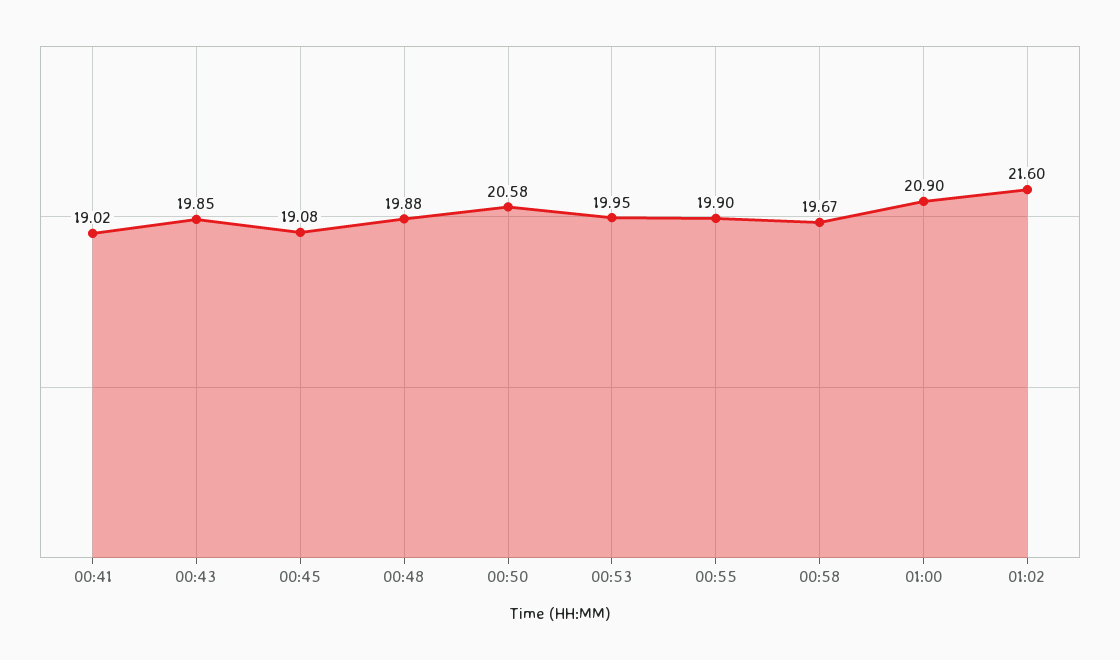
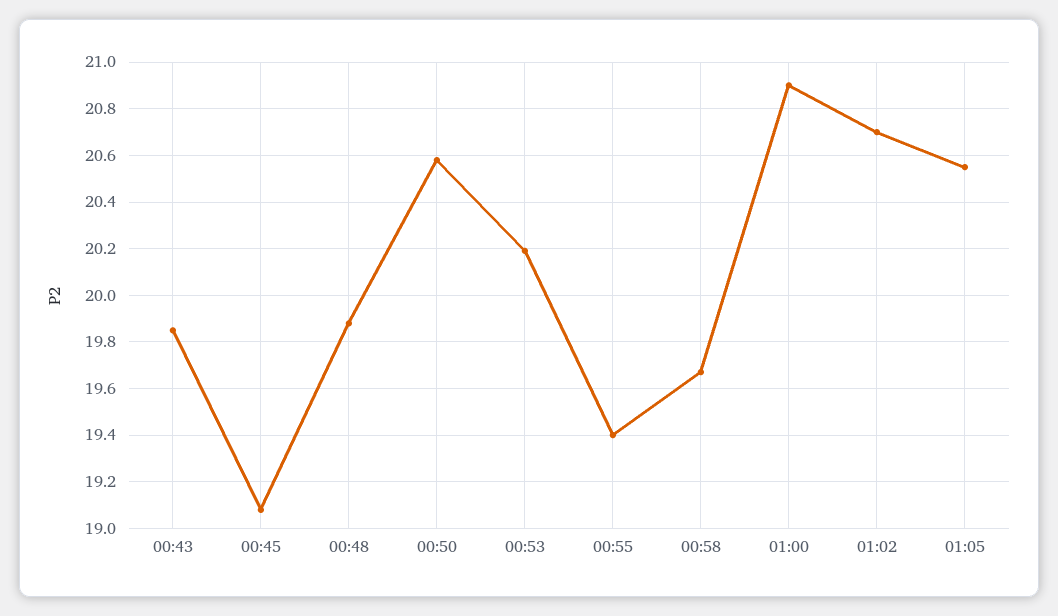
00:41: 19.02 -> none
00:53: 19.95 -> 20.2
00:55: 19.9 -> 19.4
01:02: 21.6 -> 20.7
01:05: none -> 20.55

